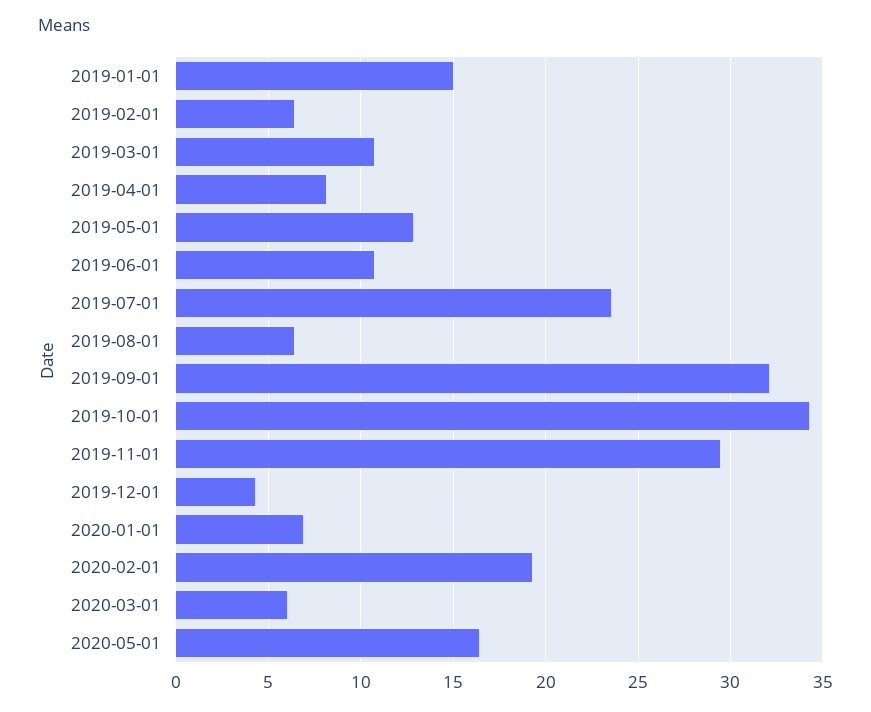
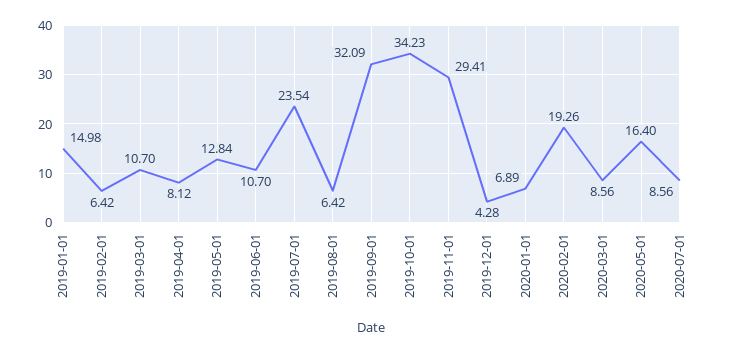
2020-03-01: 6 -> 8.56
2020-07-01: none -> 8.56

